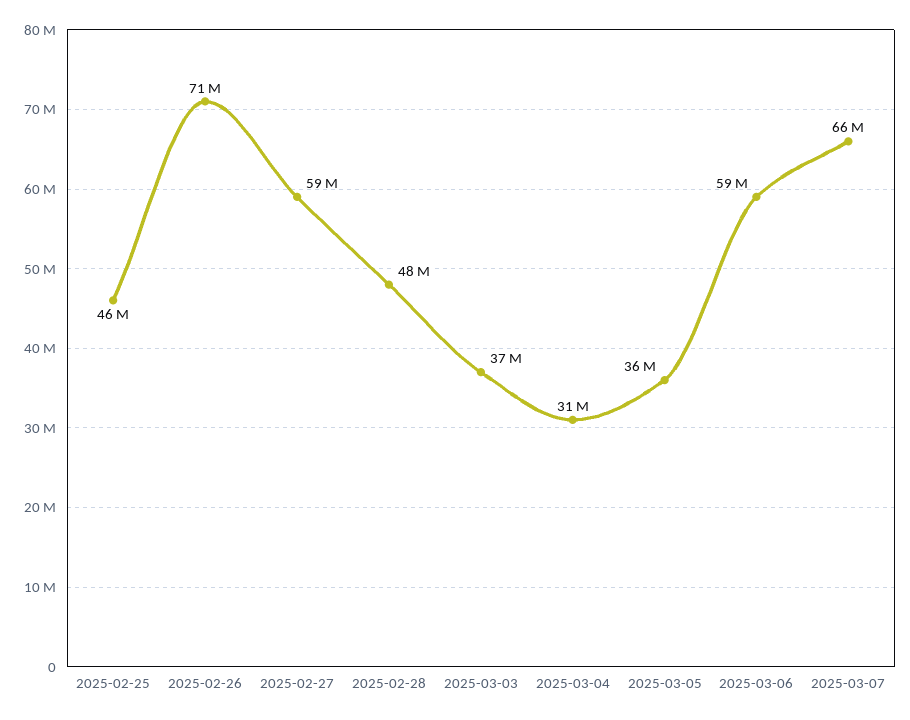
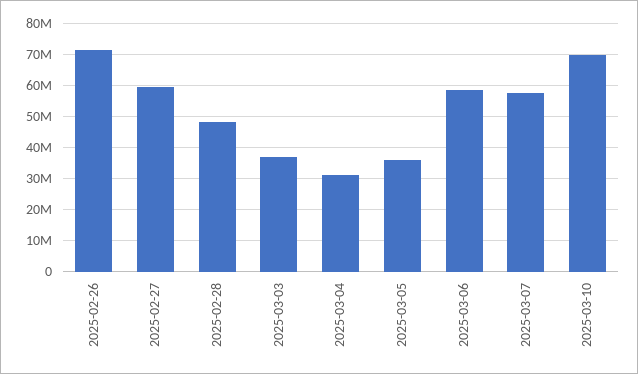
2025-02-25: 46000000 -> none
2025-03-07: 66000000 -> 58000000
2025-03-10: none -> 70000000

